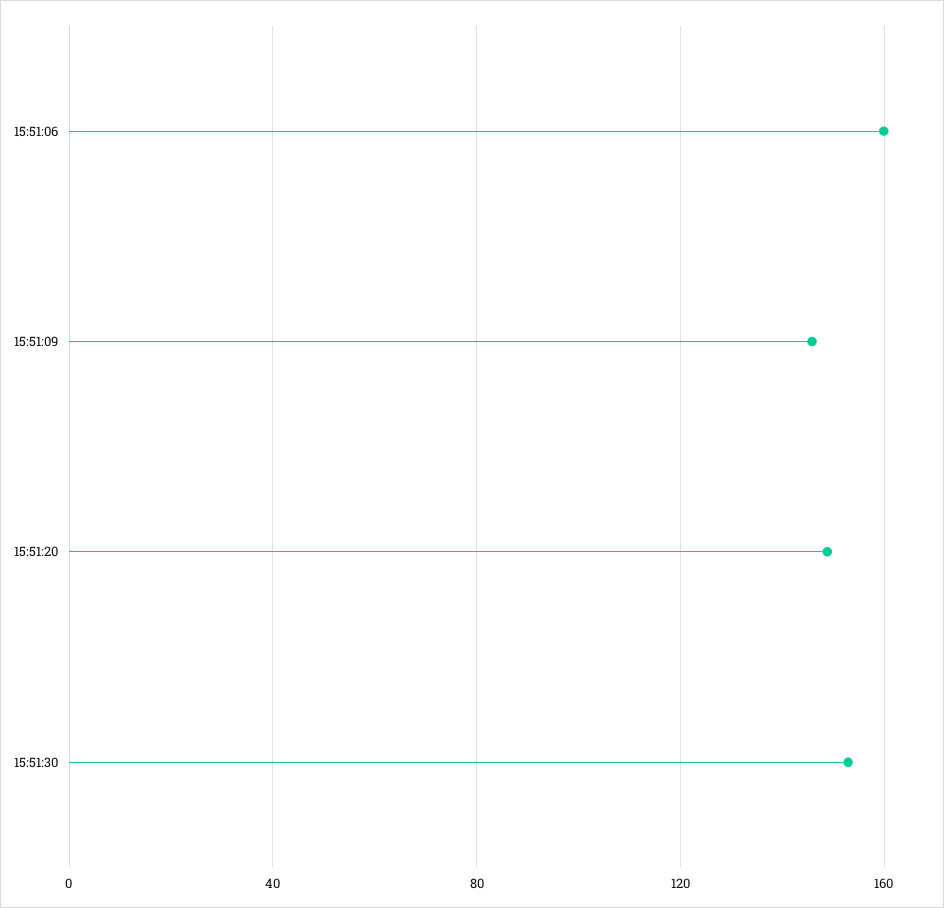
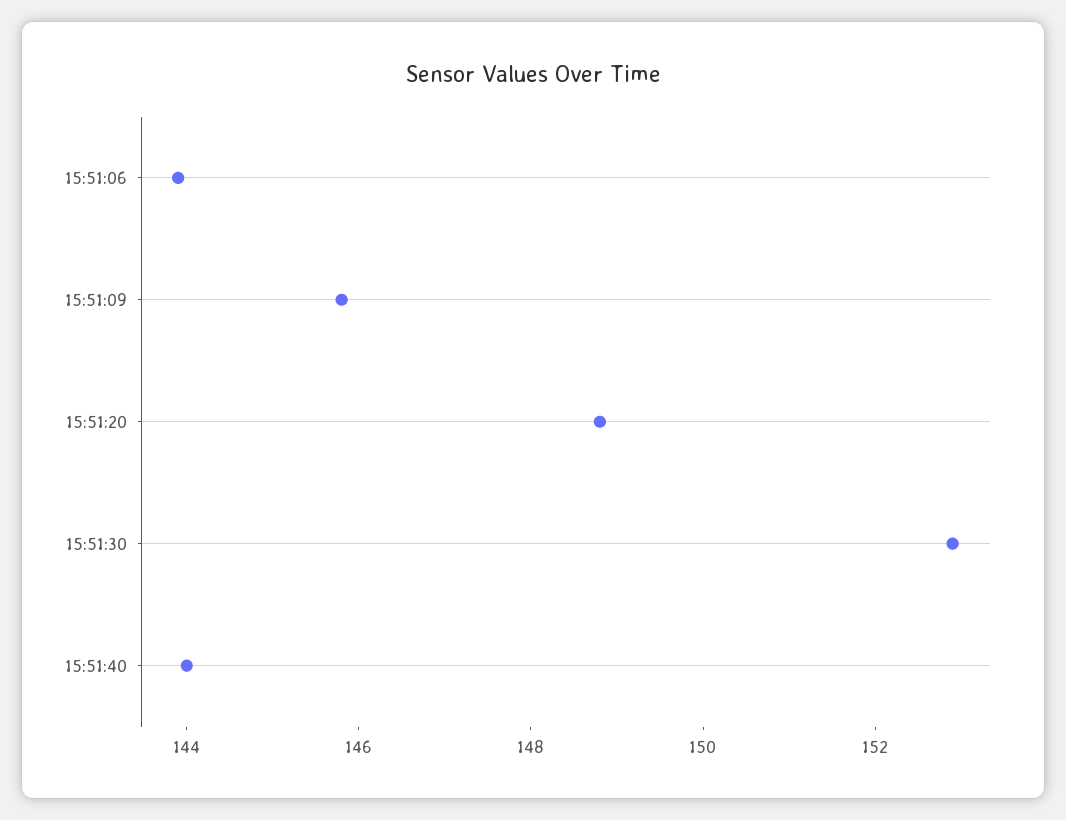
15:51:06: 160 -> 144
15:51:40: none -> 144

